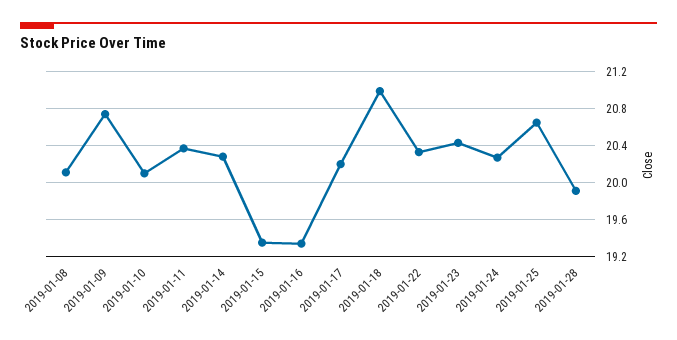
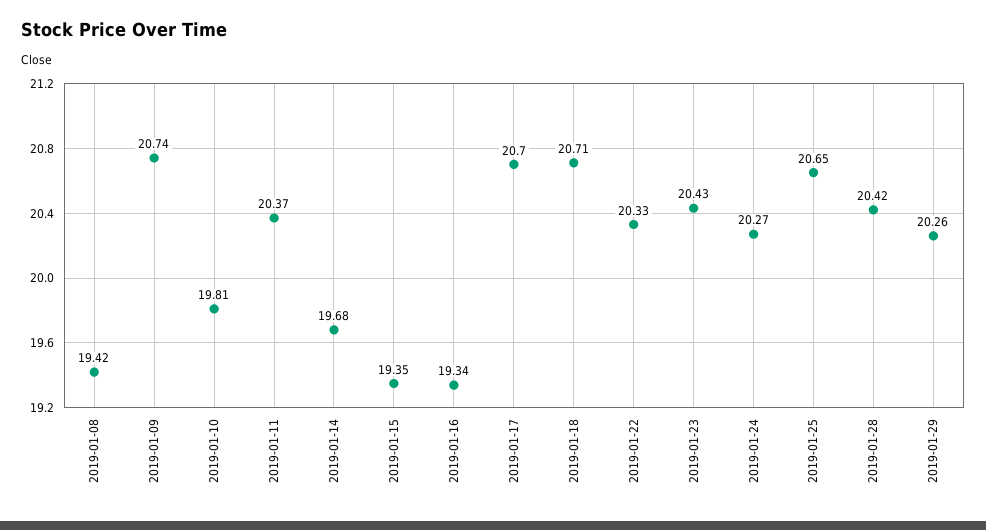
2019-01-08: 20.1 -> 19.42
2019-01-10: 20.1 -> 19.81
2019-01-14: 20.3 -> 19.68
2019-01-17: 20.2 -> 20.7
2019-01-18: 21 -> 20.71
2019-01-28: 19.9 -> 20.42
2019-01-29: none -> 20.26

